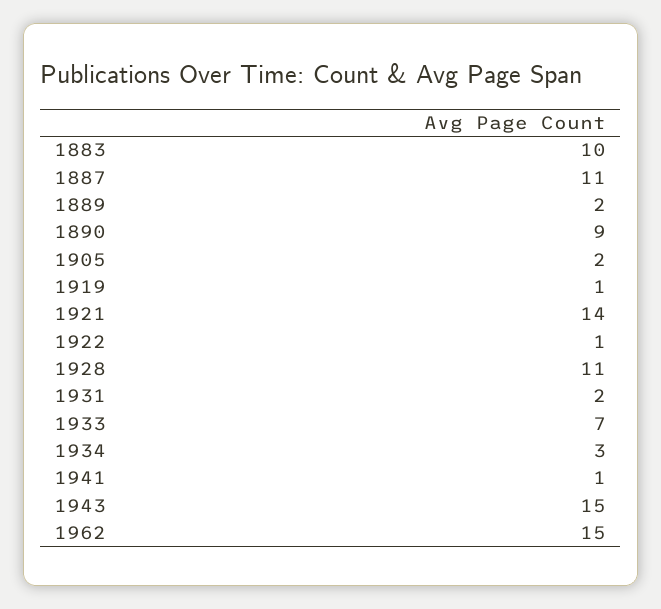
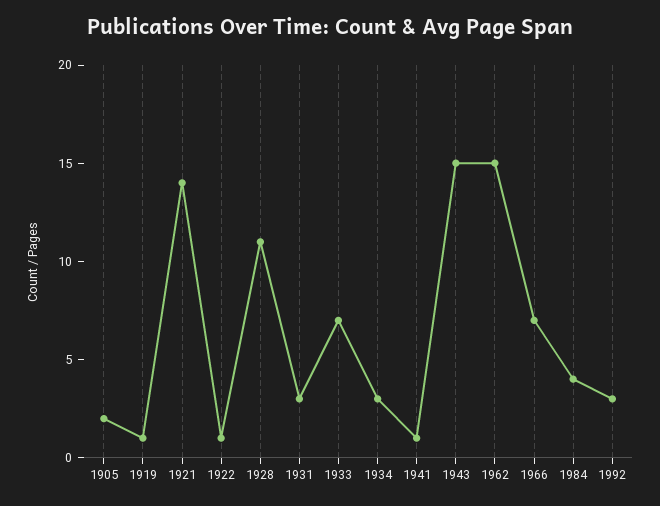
1883: 10 -> none
1887: 11 -> none
1889: 2 -> none
1890: 9 -> none
1931: 2 -> 3
1966: none -> 7
1984: none -> 4
1992: none -> 3

